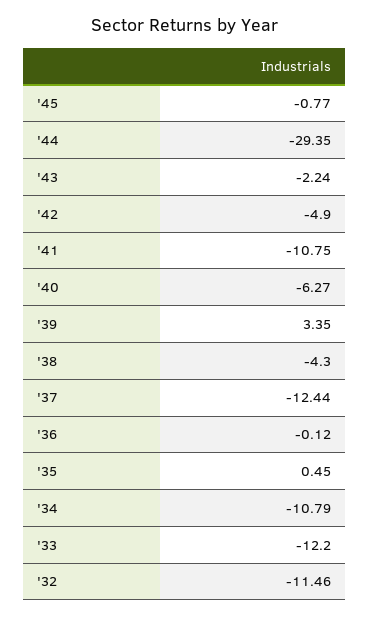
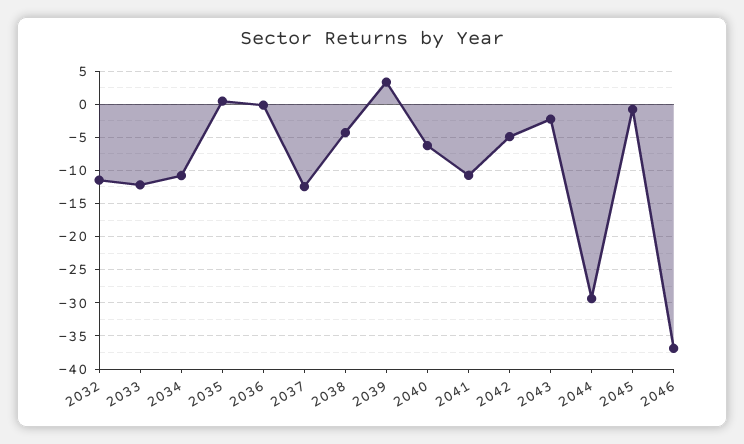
2046: none -> -37

